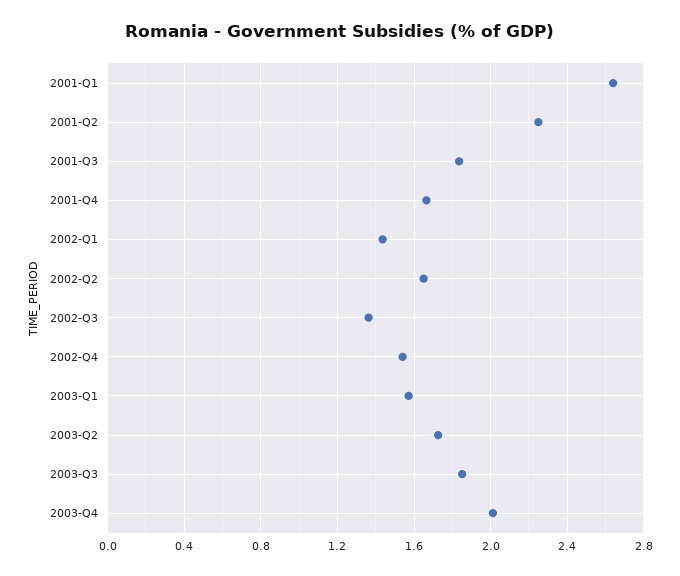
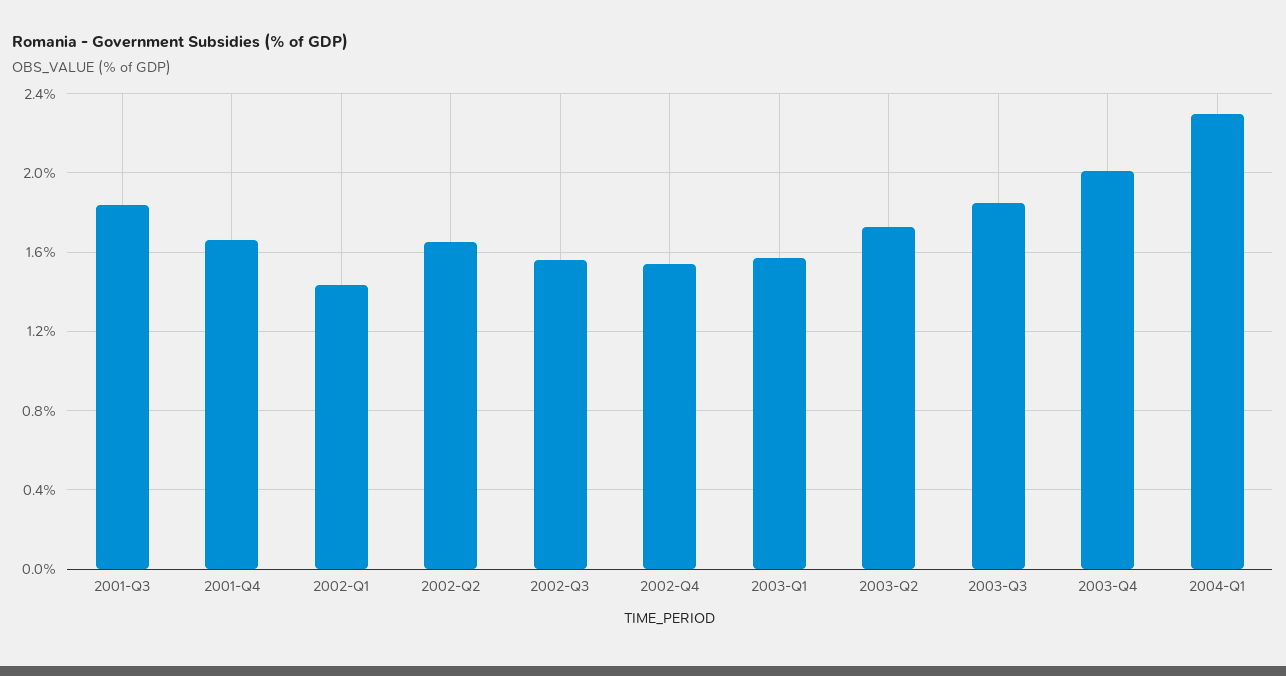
2001-Q1: 2.65 -> none
2001-Q2: 2.25 -> none
2002-Q3: 1.35 -> 1.55
2004-Q1: none -> 2.3

